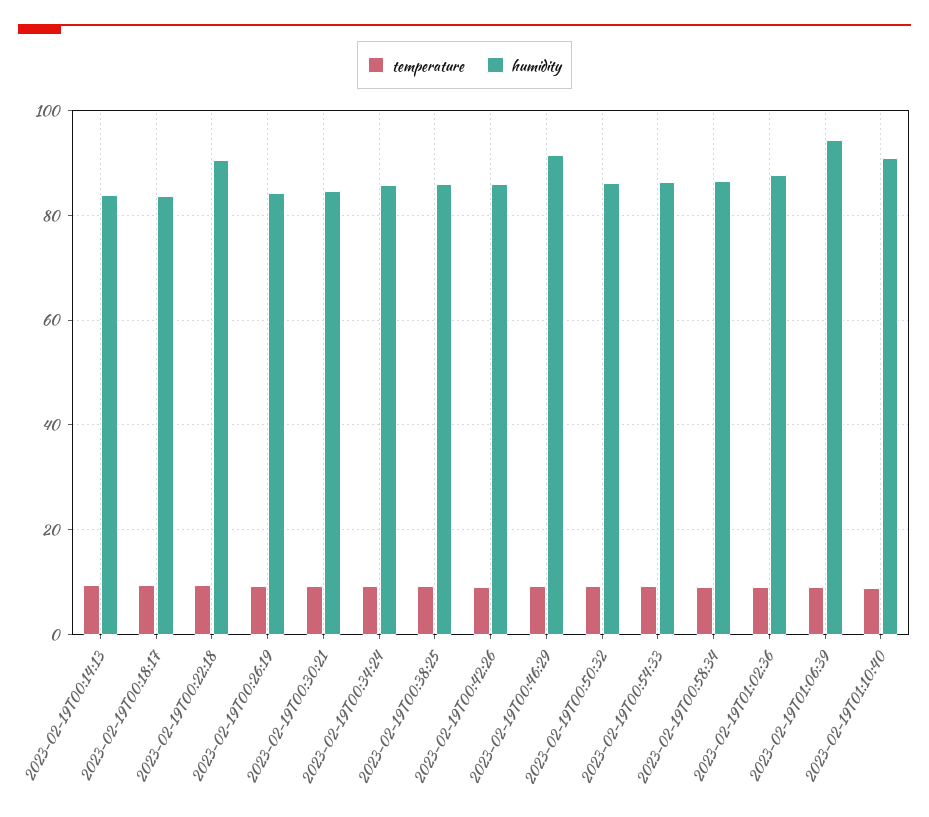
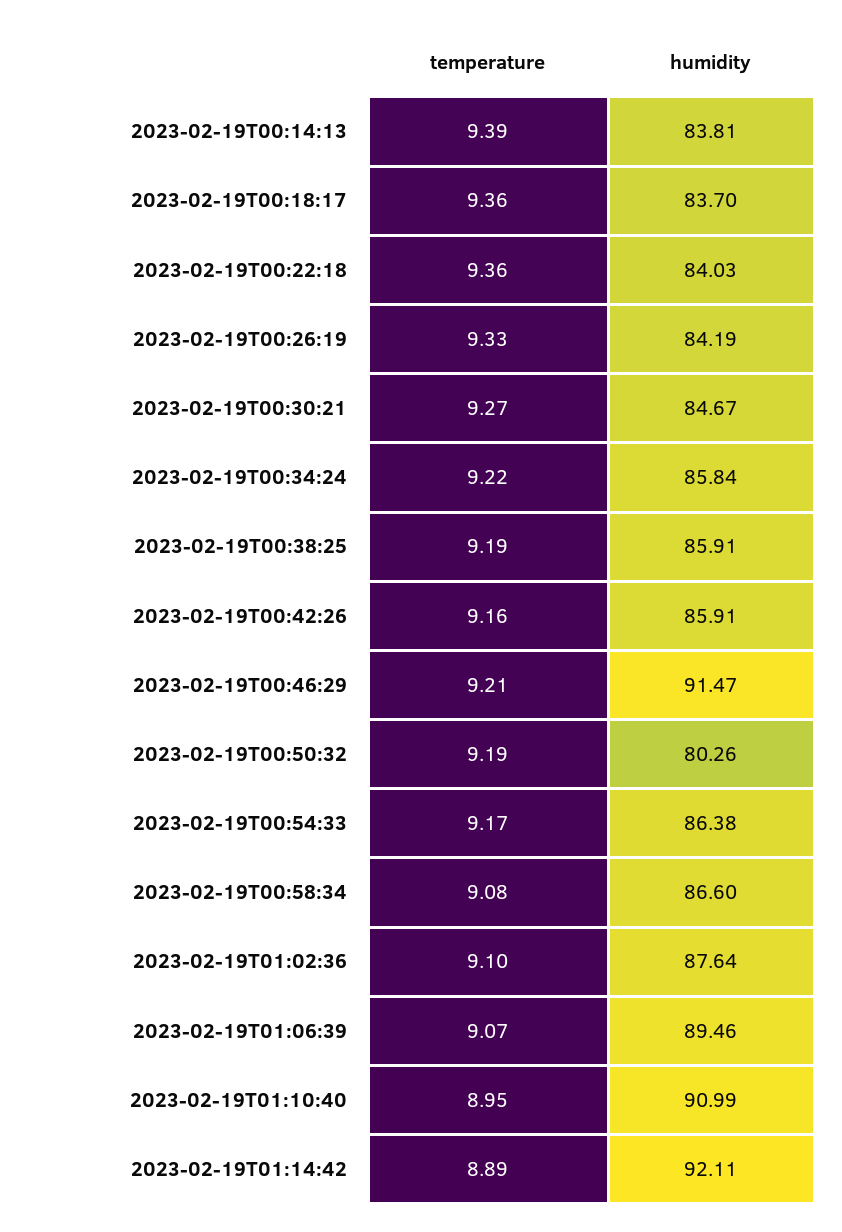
humidity, 2023-02-19T00:22:18: 90 -> 84.03
humidity, 2023-02-19T00:50:32: 86 -> 80.26
humidity, 2023-02-19T01:06:39: 94 -> 89.46
temperature, 2023-02-19T01:14:42: none -> 8.89
humidity, 2023-02-19T01:14:42: none -> 92.11

